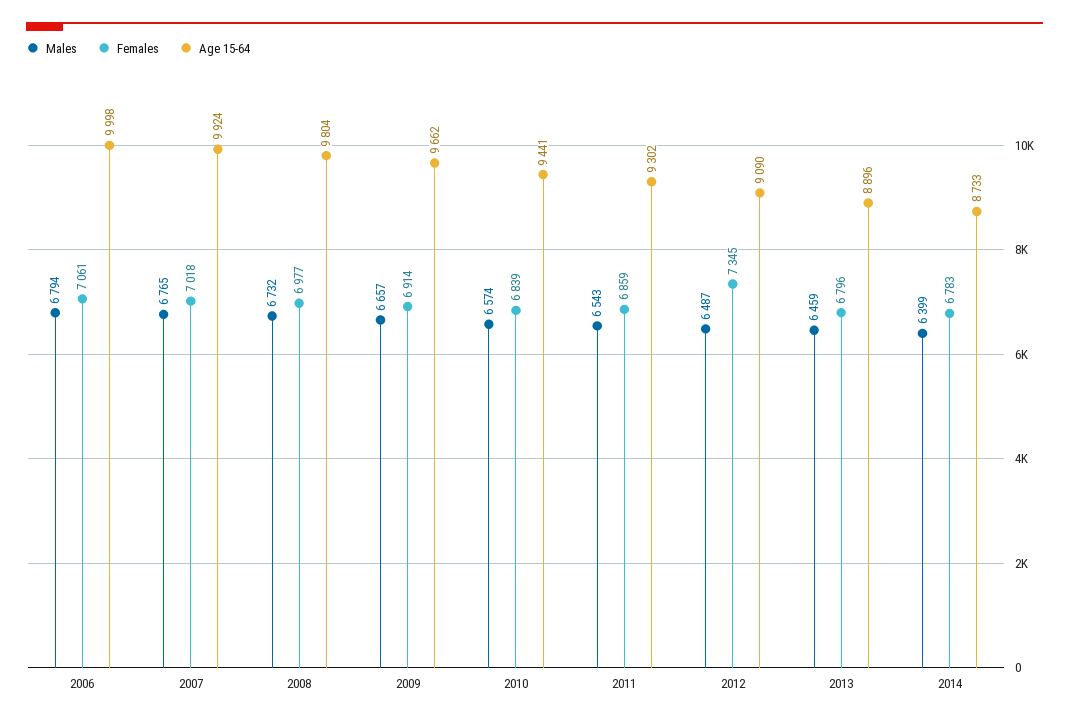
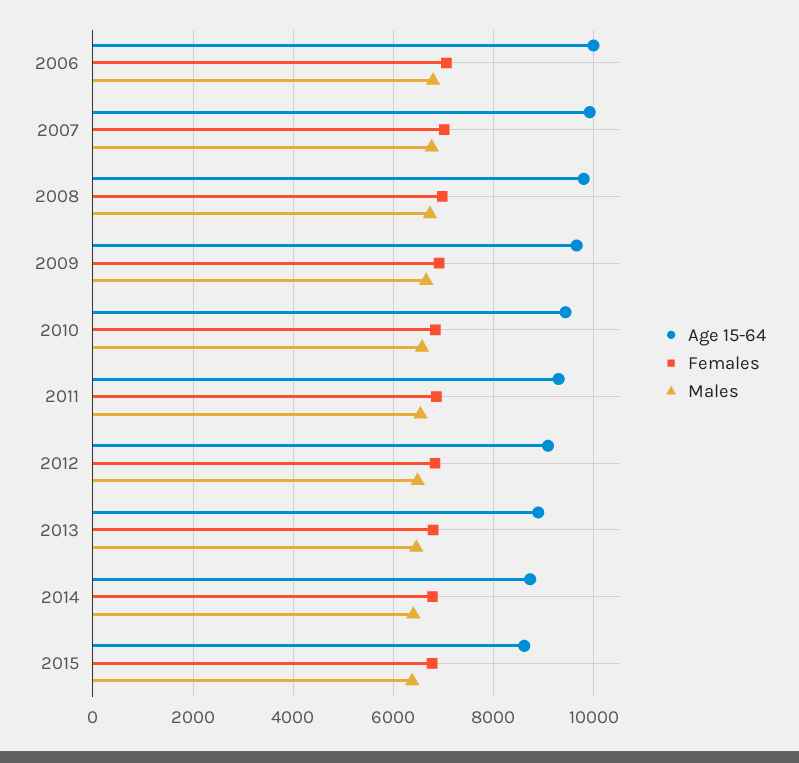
Females, 2012: 7345 -> 6800
Age 15-64, 2015: none -> 8600
Females, 2015: none -> 6800
Males, 2015: none -> 6400

